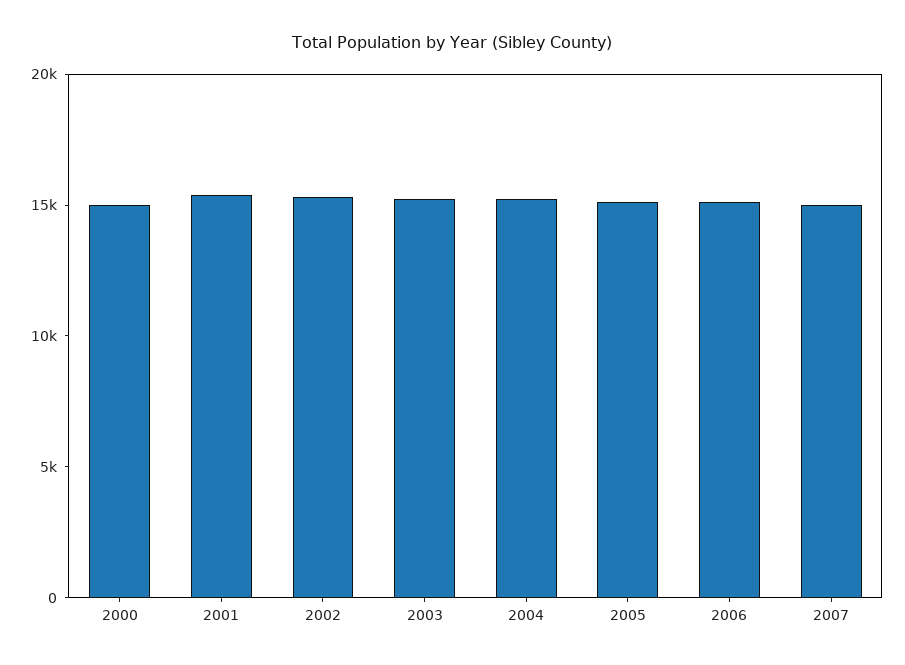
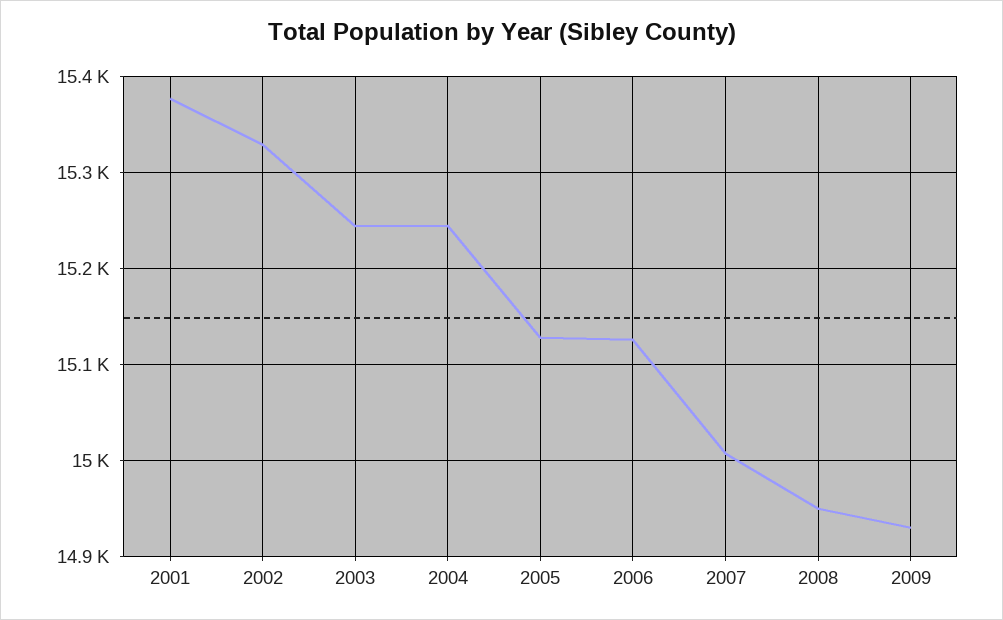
2000: 15000 -> none
2008: none -> 14950
2009: none -> 14930

